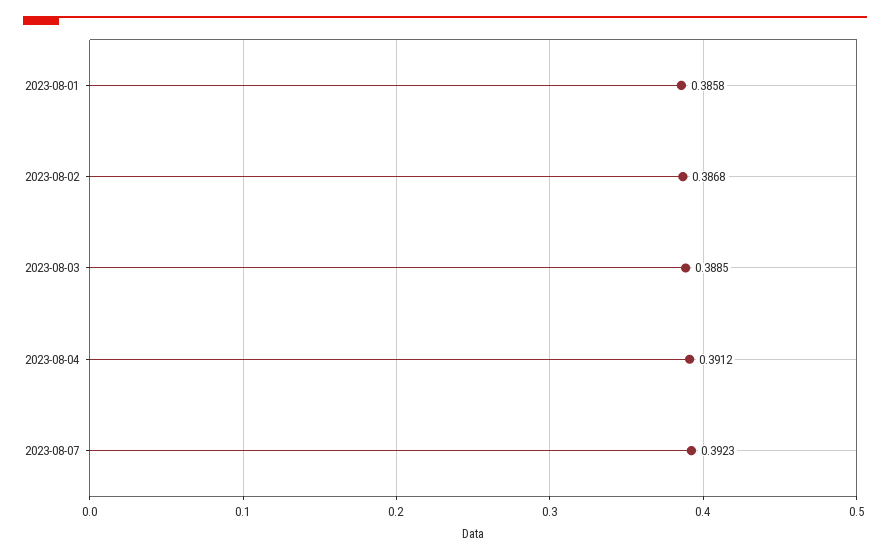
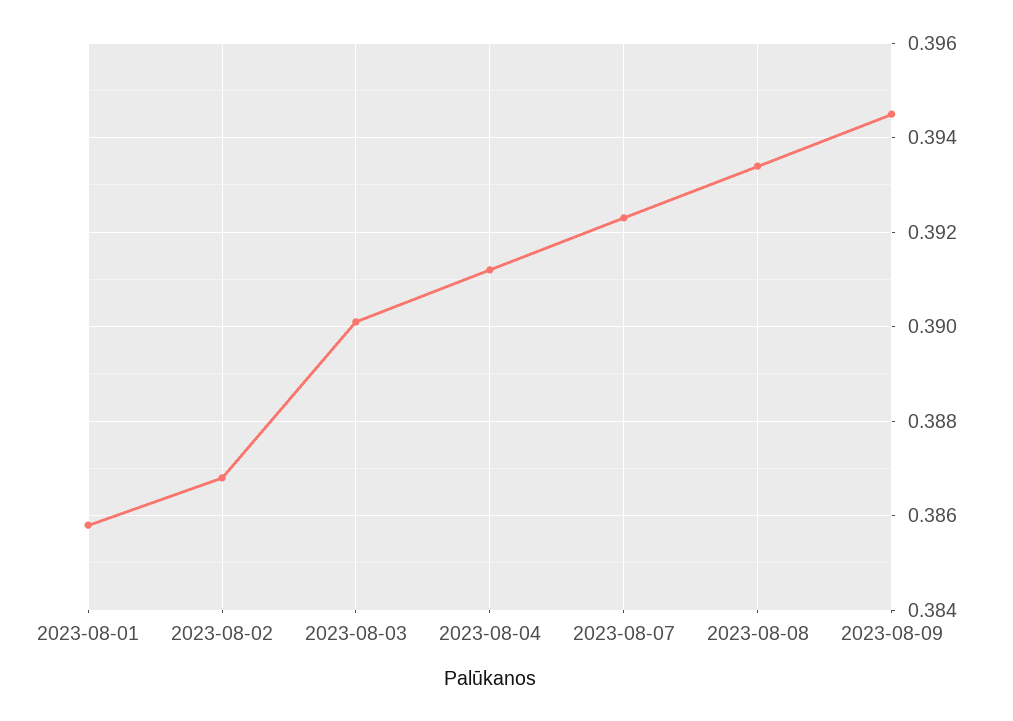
2023-08-03: 0.3885 -> 0.39
2023-08-08: none -> 0.3935
2023-08-09: none -> 0.3945

